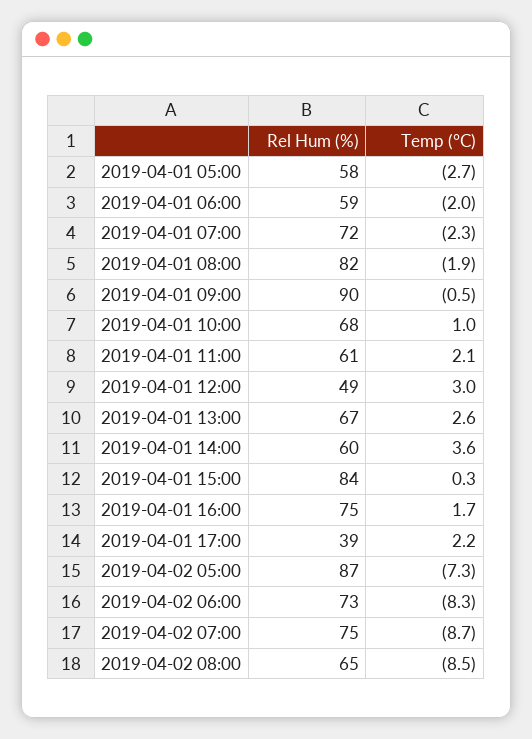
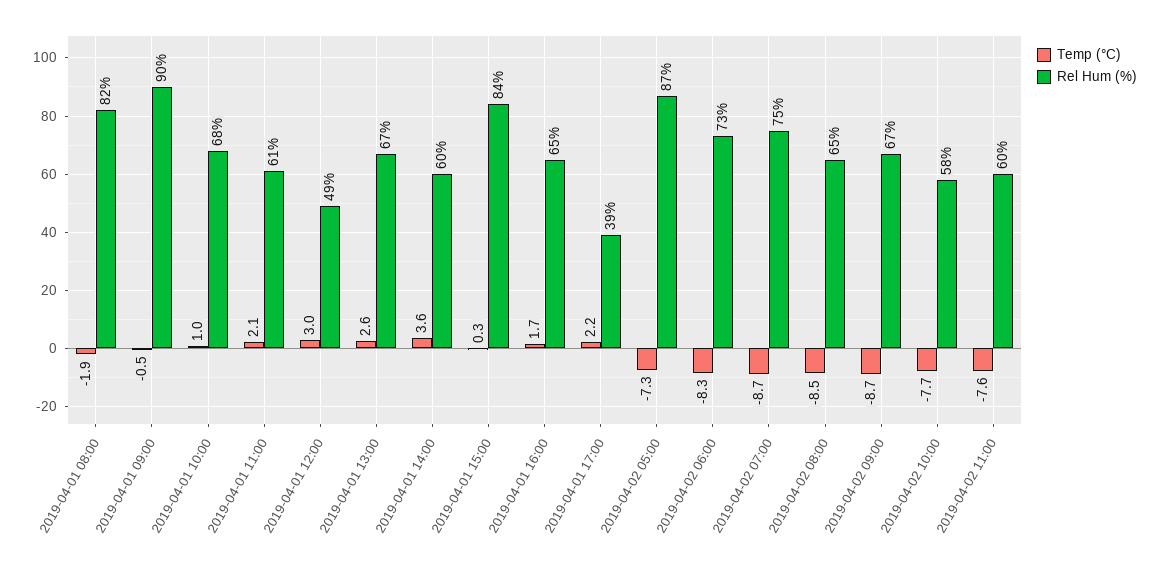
Rel Hum (%), 2019-04-01 05:00: 58 -> none
Temp (°C), 2019-04-01 05:00: -2.7 -> none
Rel Hum (%), 2019-04-01 06:00: 59 -> none
Temp (°C), 2019-04-01 06:00: -2 -> none
Rel Hum (%), 2019-04-01 07:00: 72 -> none
Temp (°C), 2019-04-01 07:00: -2.3 -> none
Rel Hum (%), 2019-04-01 16:00: 75 -> 65
Temp (°C), 2019-04-02 09:00: none -> -8.7
Rel Hum (%), 2019-04-02 09:00: none -> 67
Temp (°C), 2019-04-02 10:00: none -> -7.7
Rel Hum (%), 2019-04-02 10:00: none -> 58
Temp (°C), 2019-04-02 11:00: none -> -7.6
Rel Hum (%), 2019-04-02 11:00: none -> 60

